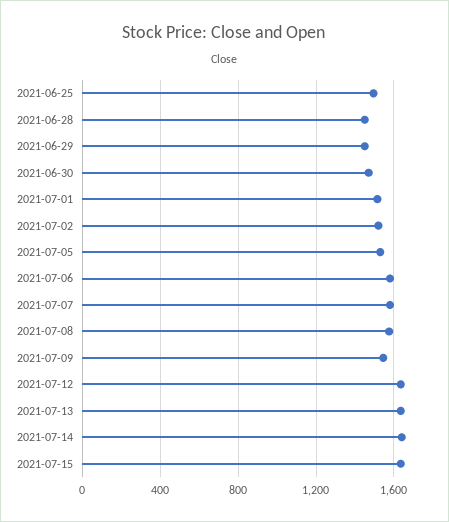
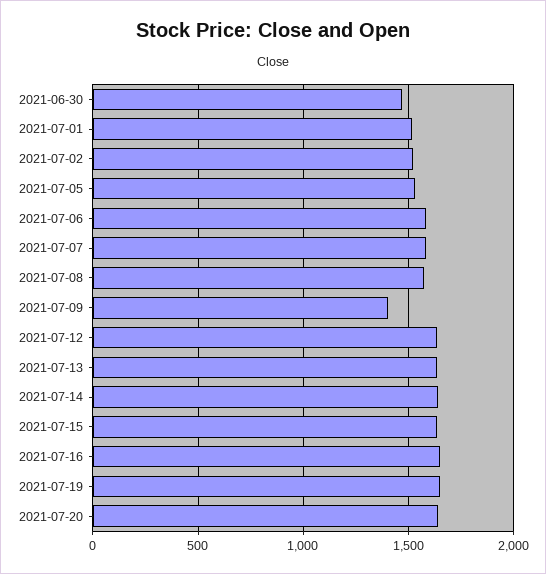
2021-06-25: 1500 -> none
2021-06-28: 1450 -> none
2021-06-29: 1450 -> none
2021-07-09: 1550 -> 1400
2021-07-16: none -> 1650
2021-07-19: none -> 1650
2021-07-20: none -> 1650

